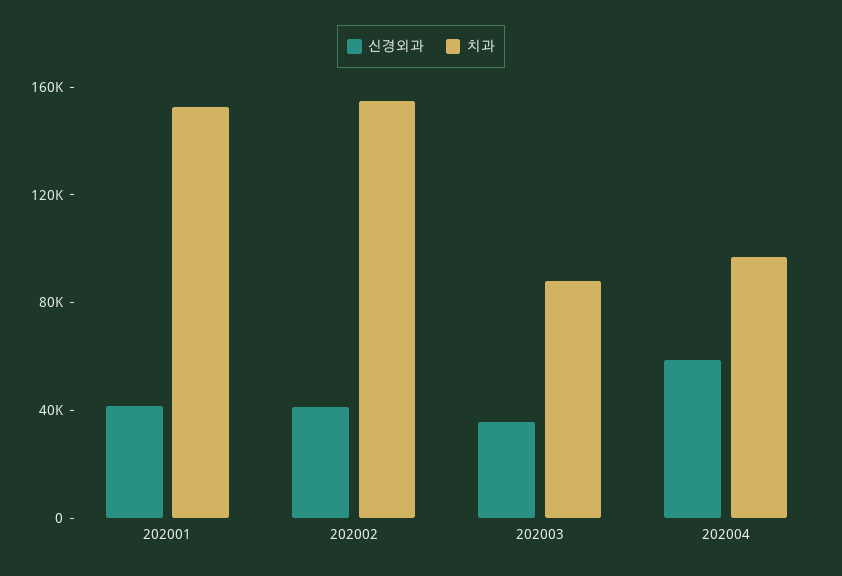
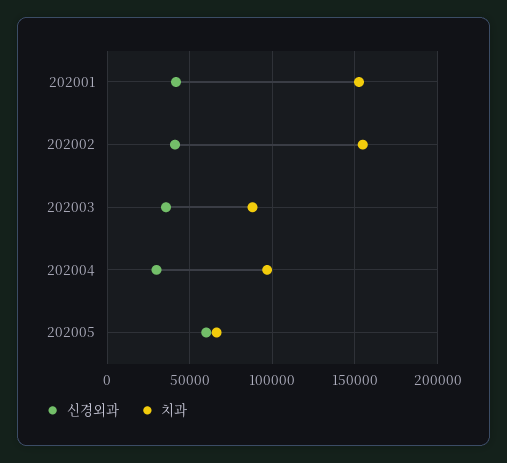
신경외과, 202004: 60000 -> 30000
신경외과, 202005: none -> 60000
치과, 202005: none -> 65000

